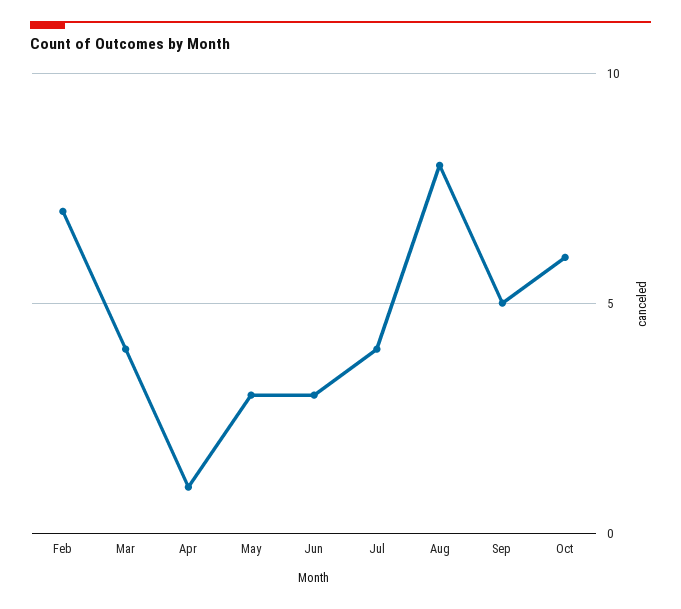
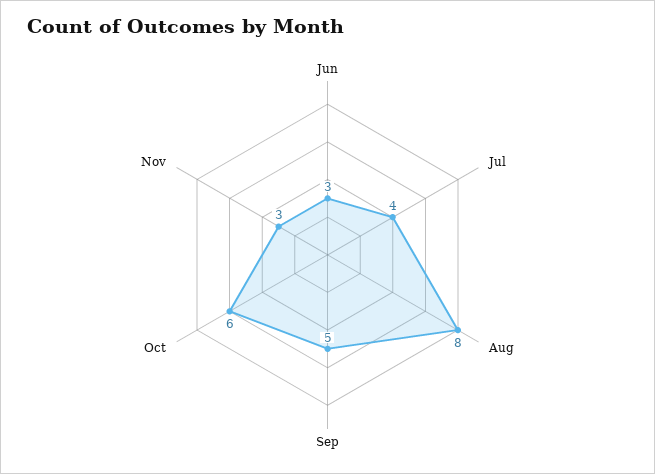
Feb: 7 -> none
Mar: 4 -> none
Apr: 1 -> none
May: 3 -> none
Nov: none -> 3

